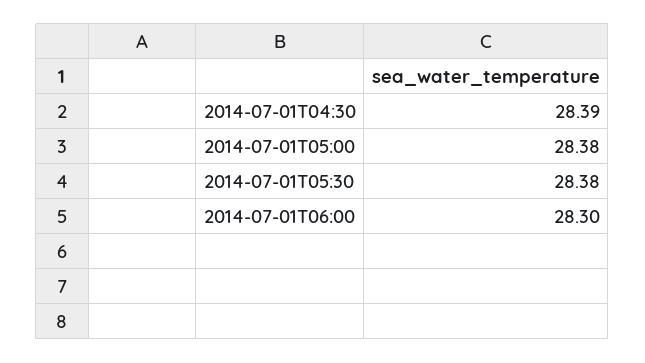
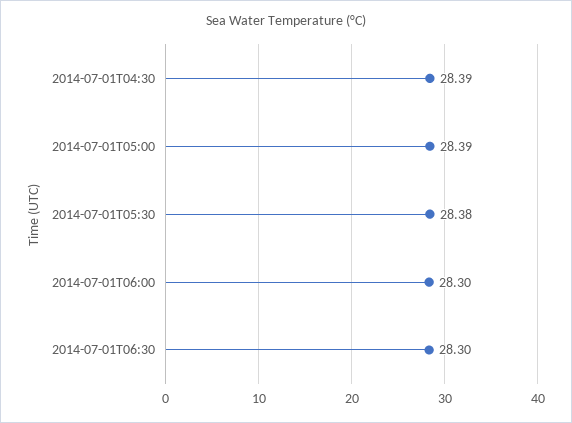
2014-07-01T05:00: 28.38 -> 28.39
2014-07-01T06:30: none -> 28.3

